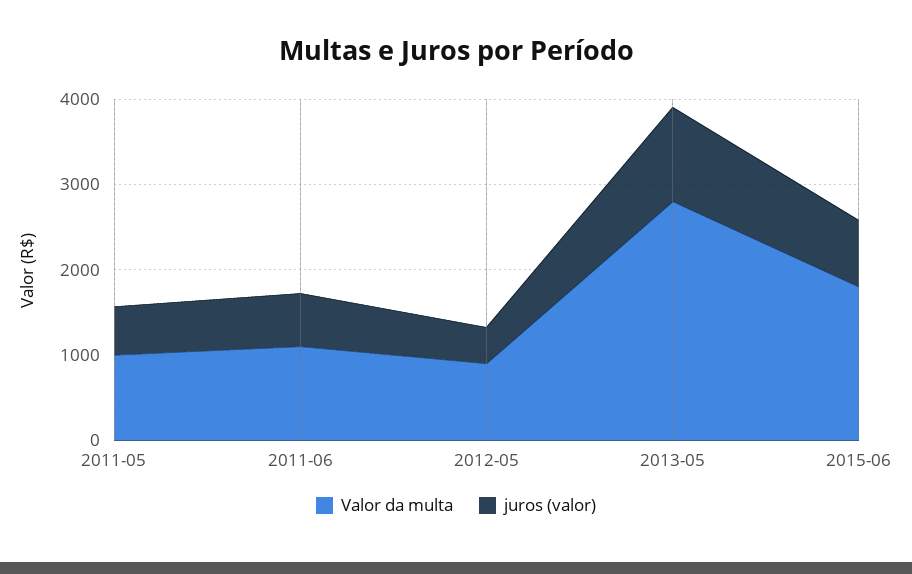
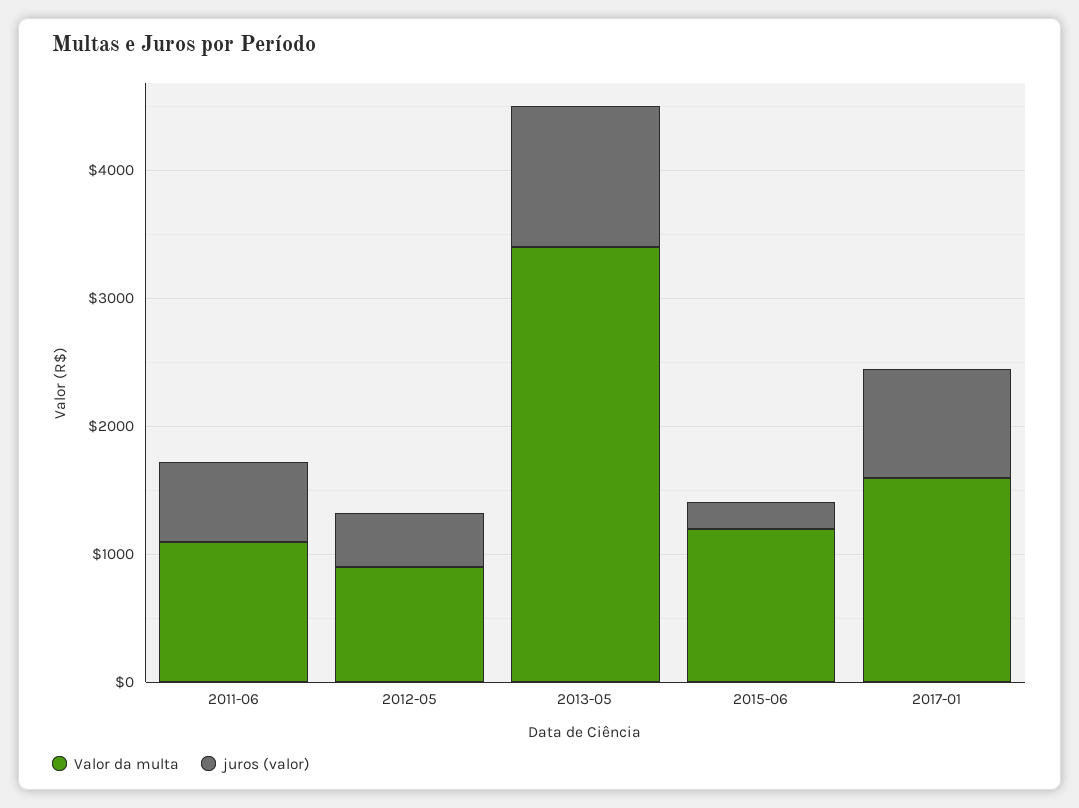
Valor da multa, 2011-05: 1000 -> none
juros (valor), 2011-05: 600 -> none
Valor da multa, 2013-05: 2800 -> 3400
Valor da multa, 2015-06: 1800 -> 1200
juros (valor), 2015-06: 800 -> 200
Valor da multa, 2017-01: none -> 1600
juros (valor), 2017-01: none -> 800

